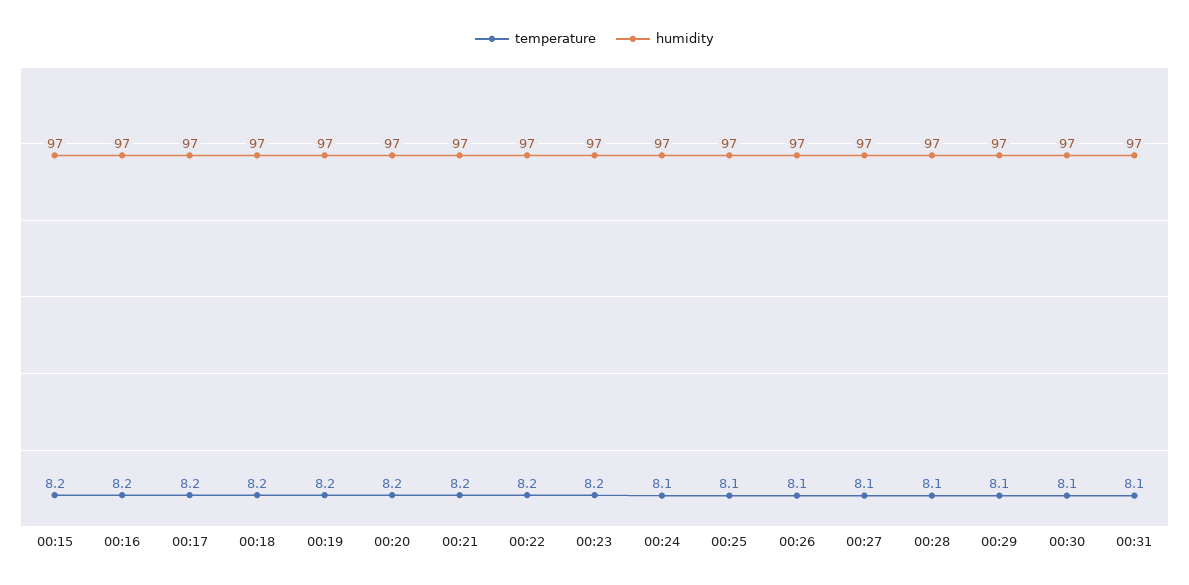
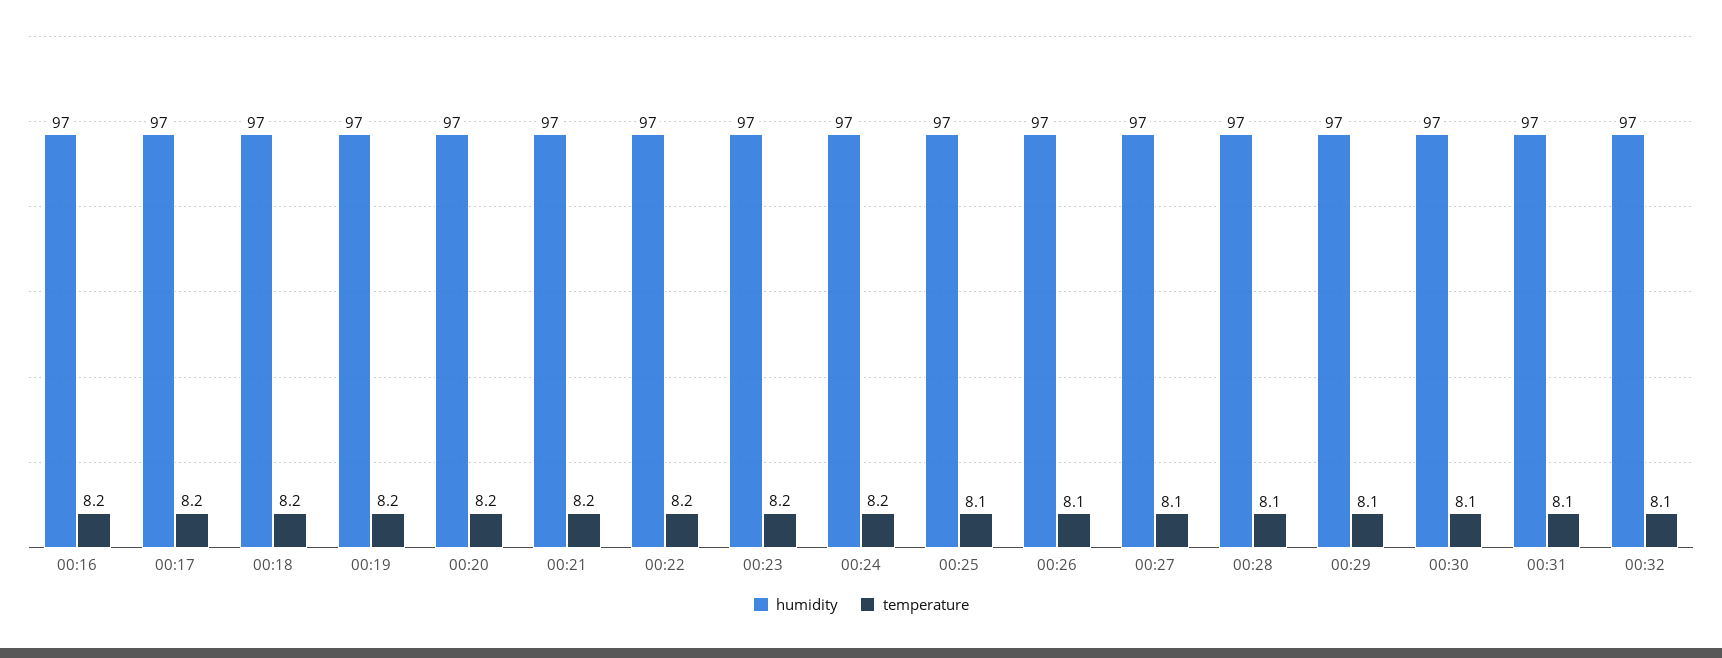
temperature, 00:15: 8.2 -> none
humidity, 00:15: 97 -> none
temperature, 00:24: 8.1 -> 8.2
humidity, 00:32: none -> 97
temperature, 00:32: none -> 8.1

